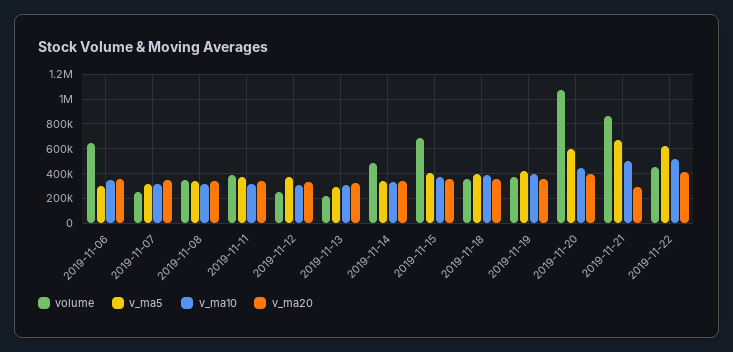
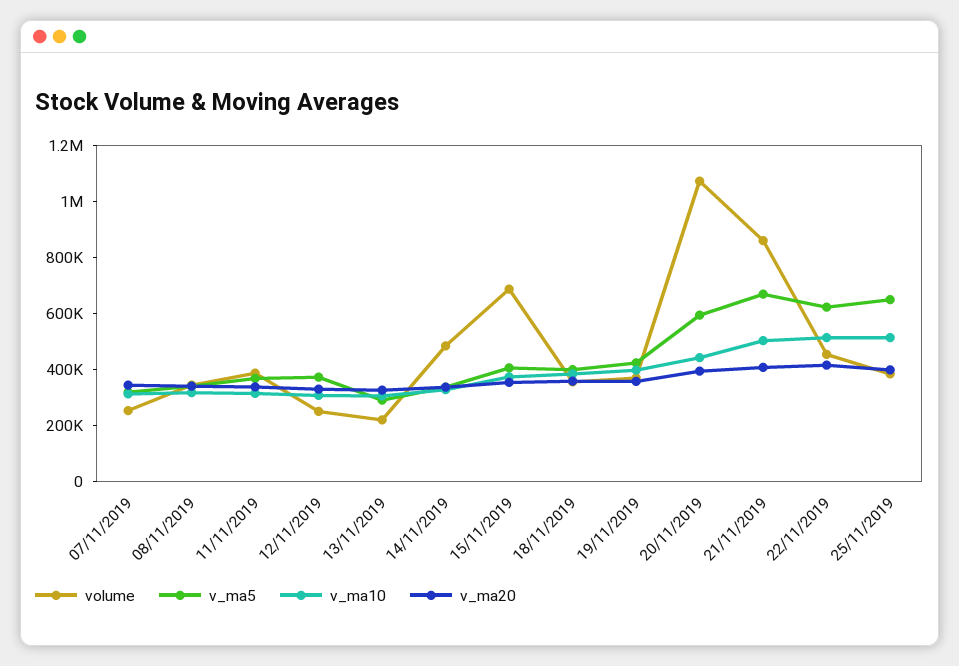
volume, 2019-11-06: 650000 -> none
v_ma5, 2019-11-06: 300000 -> none
v_ma10, 2019-11-06: 350000 -> none
v_ma20, 2019-11-06: 350000 -> none
v_ma20, 2019-11-21: 300000 -> 400000
volume, 25/11/2019: none -> 400000
v_ma5, 25/11/2019: none -> 650000
v_ma10, 25/11/2019: none -> 500000
v_ma20, 25/11/2019: none -> 400000

